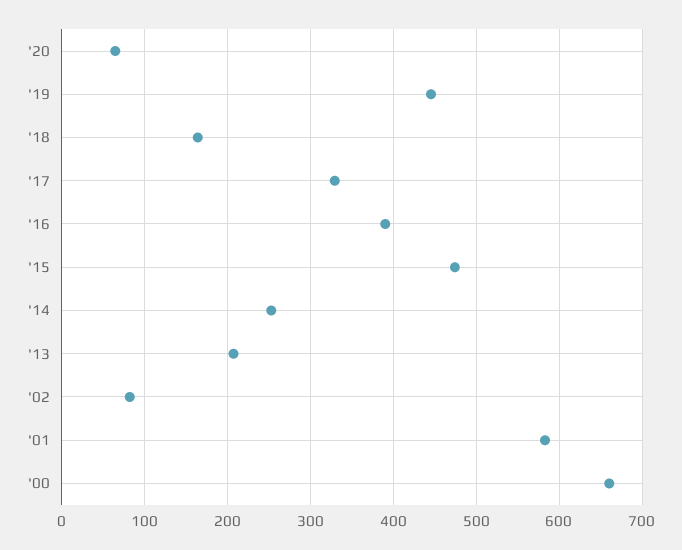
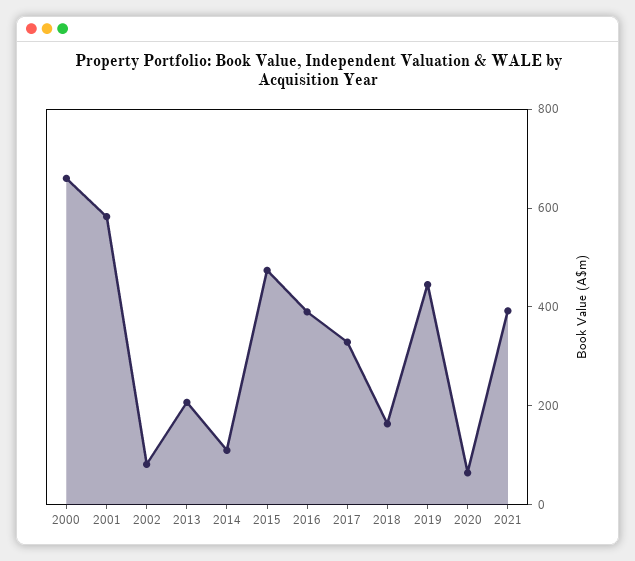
'14: 250 -> 100
2021: none -> 400

